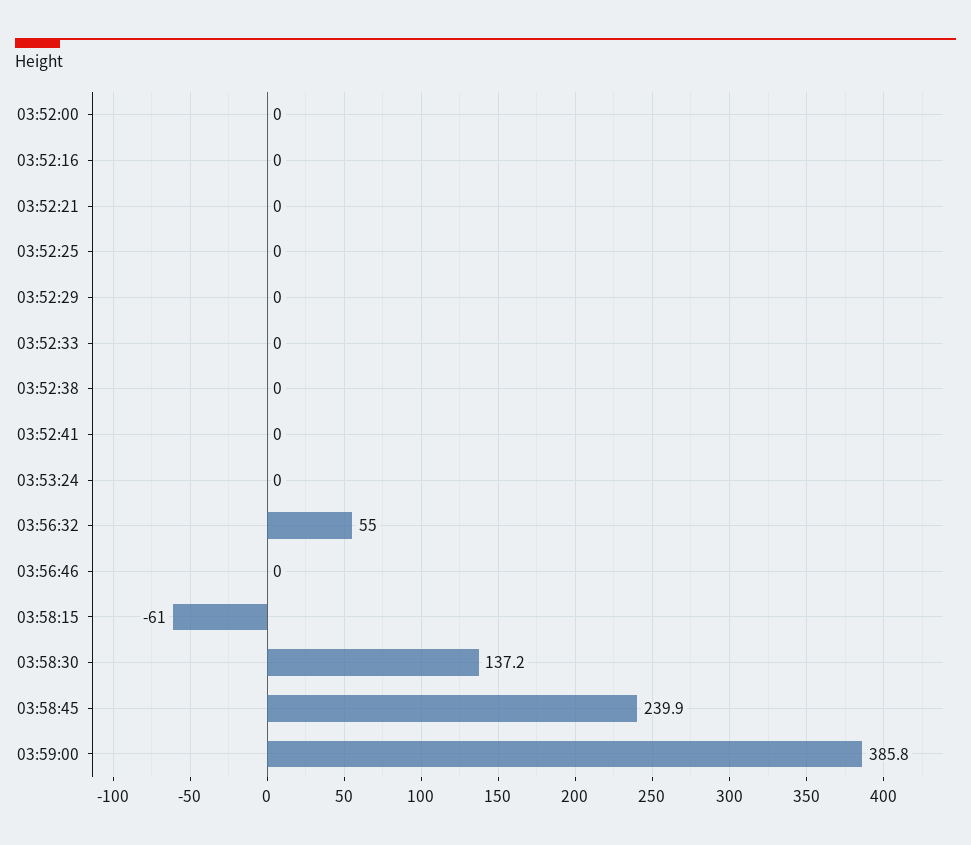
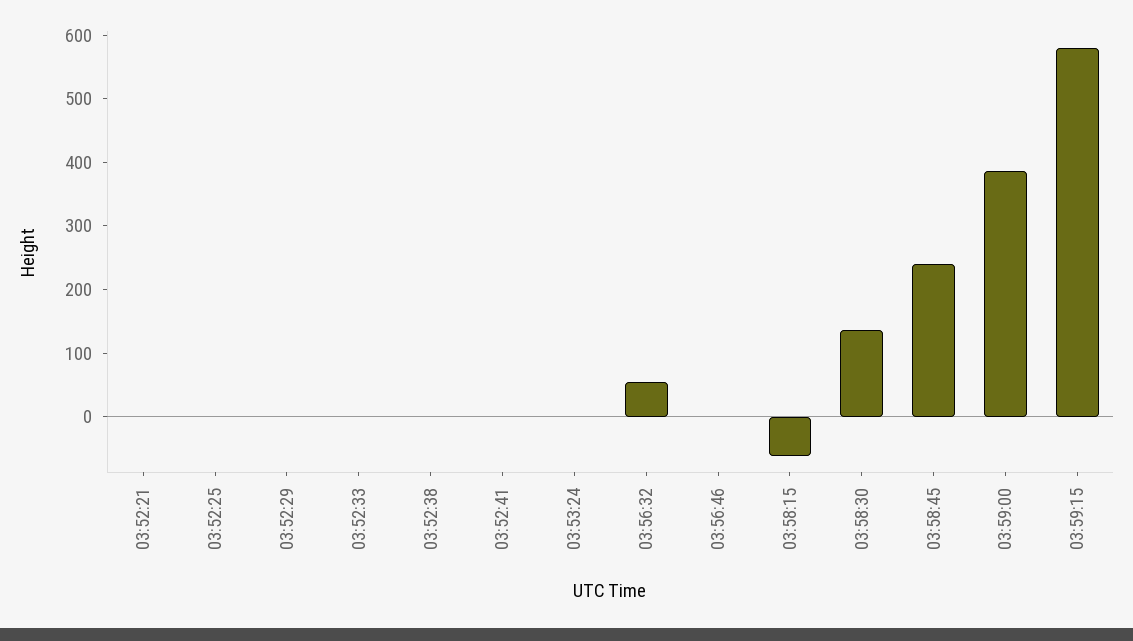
03:52:00: 0 -> none
03:52:16: 0 -> none
03:59:15: none -> 580

